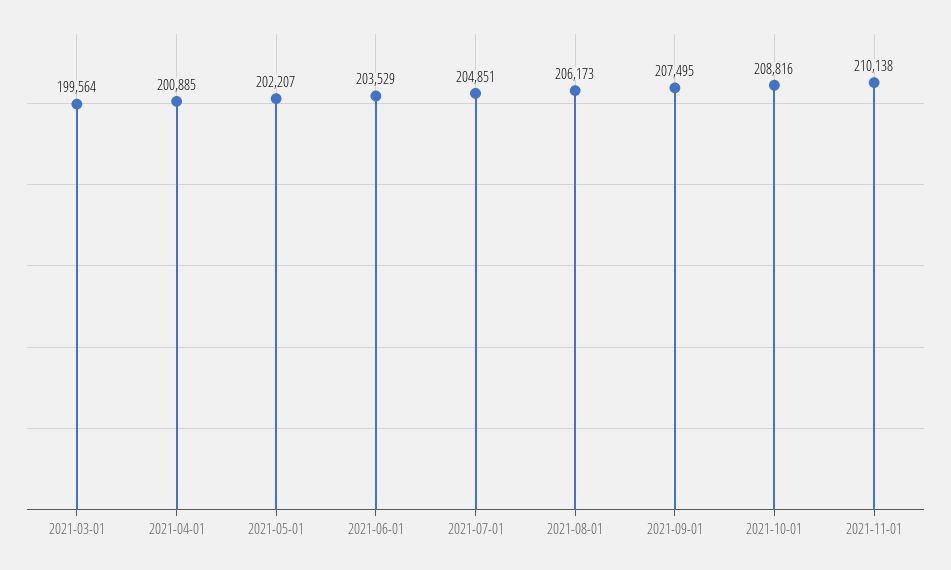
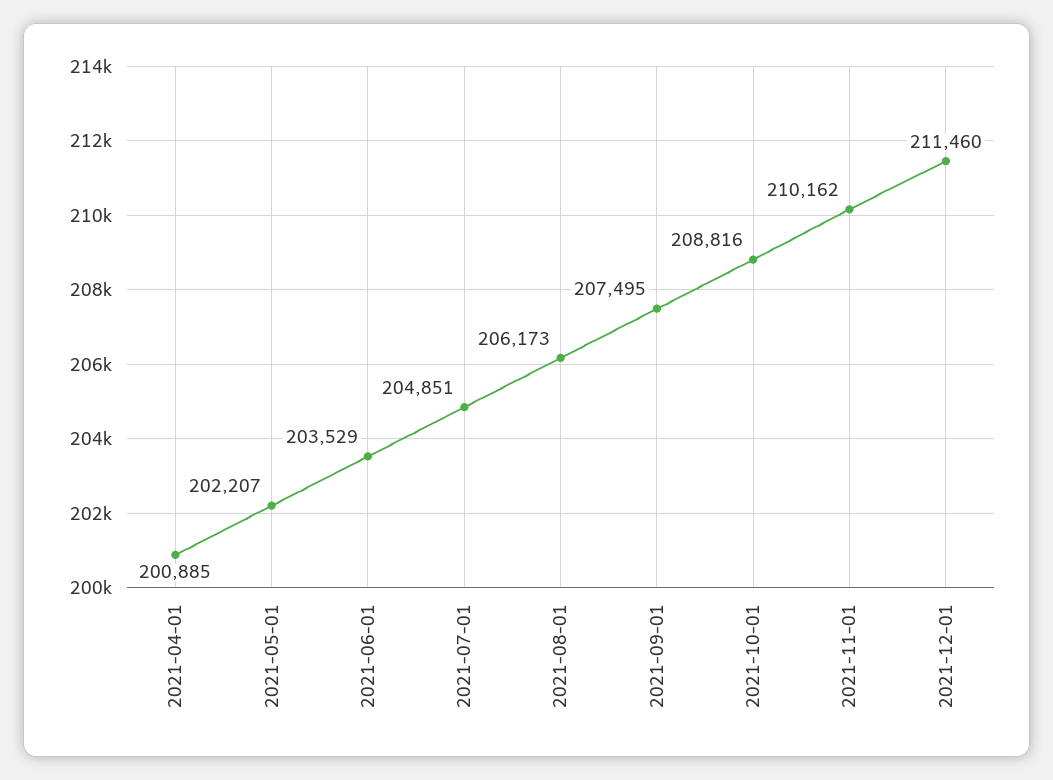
2021-03-01: 199564 -> none
2021-11-01: 210138 -> 210162
2021-12-01: none -> 211460

